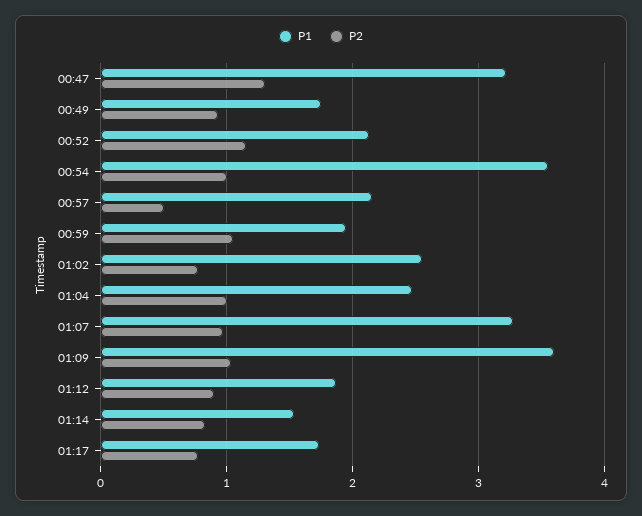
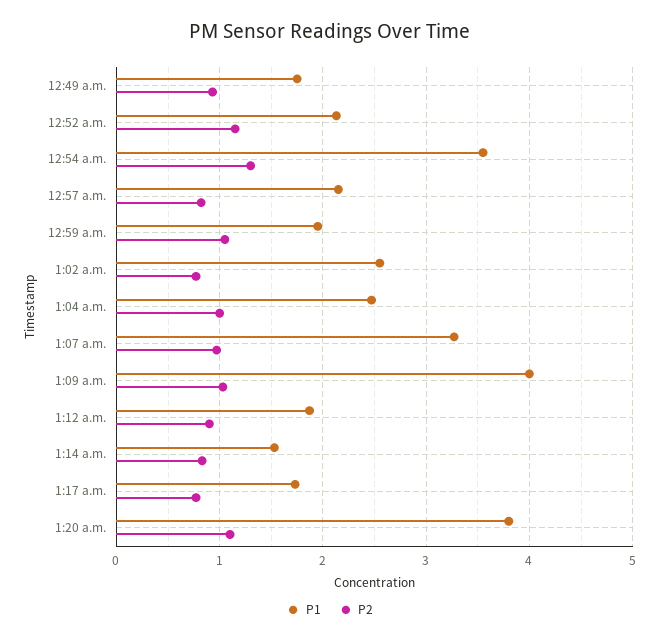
P1, 00:47: 3.2 -> none
P2, 00:47: 1.3 -> none
P2, 00:54: 1 -> 1.3
P2, 00:57: 0.5 -> 0.8
P1, 01:09: 3.6 -> 4
P1, 1:20 a.m.: none -> 3.8
P2, 1:20 a.m.: none -> 1.1

